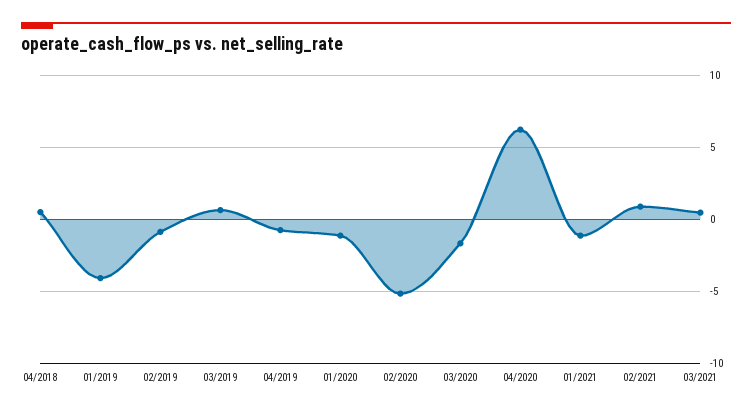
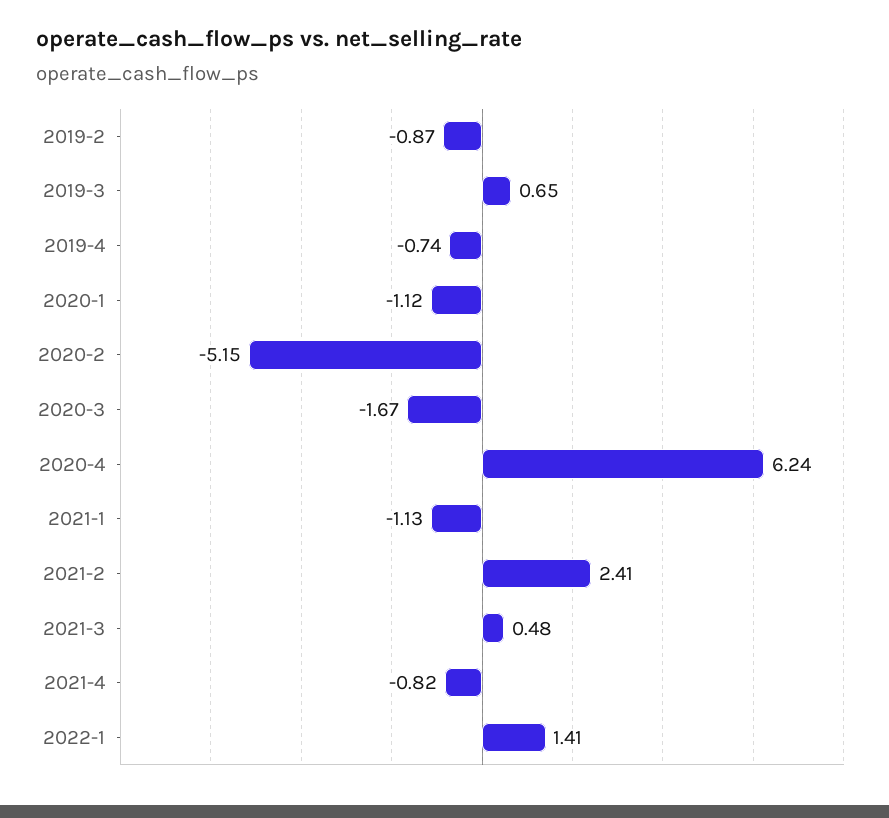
04/2018: 0.5 -> none
01/2019: -4 -> none
02/2021: 1 -> 2.41
2021-4: none -> -0.82
2022-1: none -> 1.41

